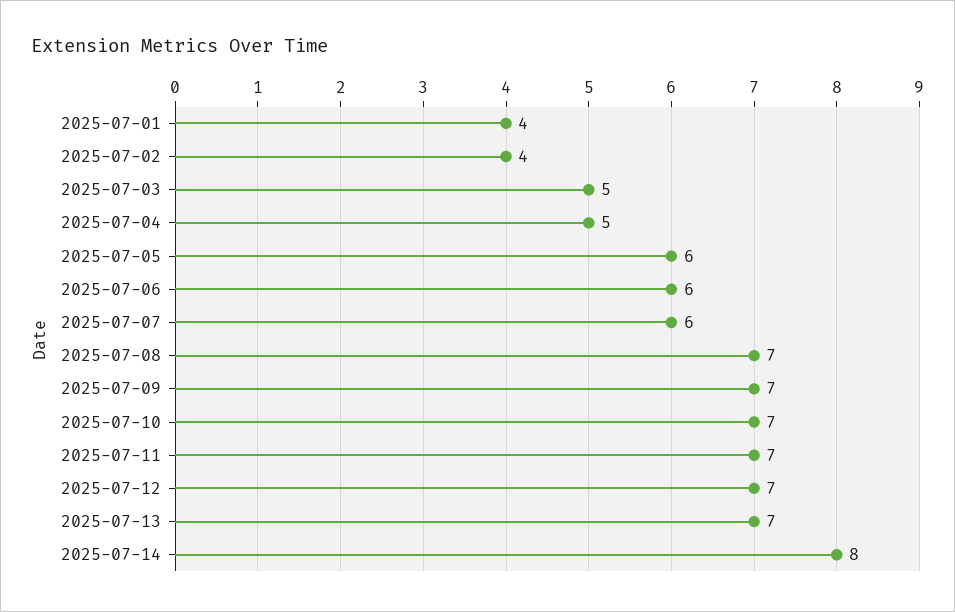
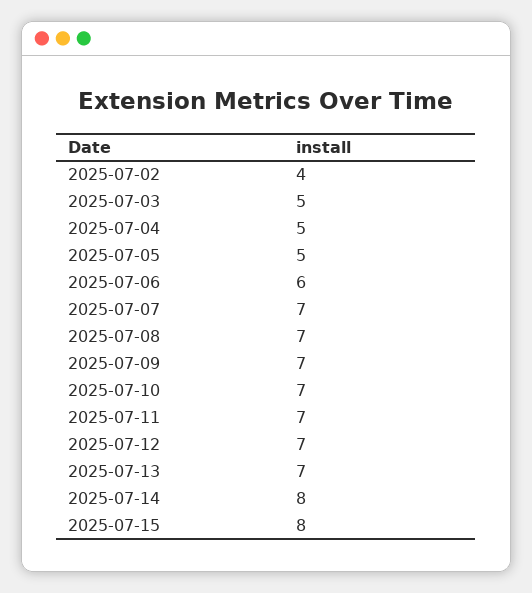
2025-07-01: 4 -> none
2025-07-05: 6 -> 5
2025-07-07: 6 -> 7
2025-07-15: none -> 8

